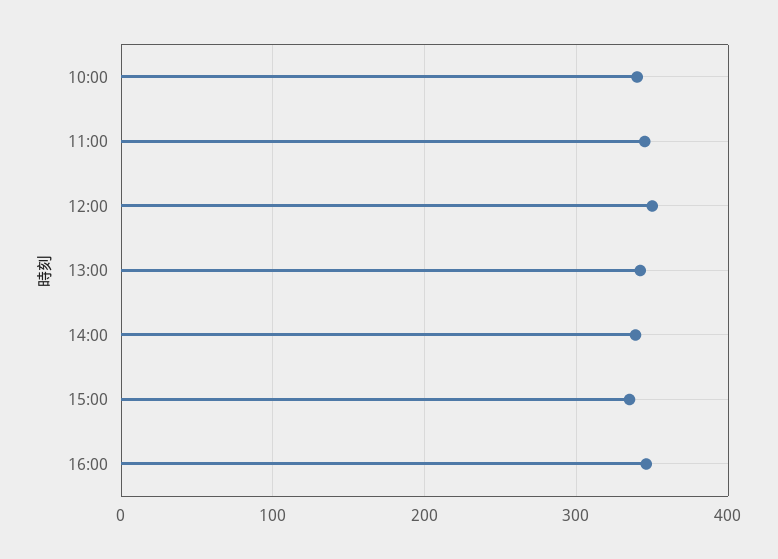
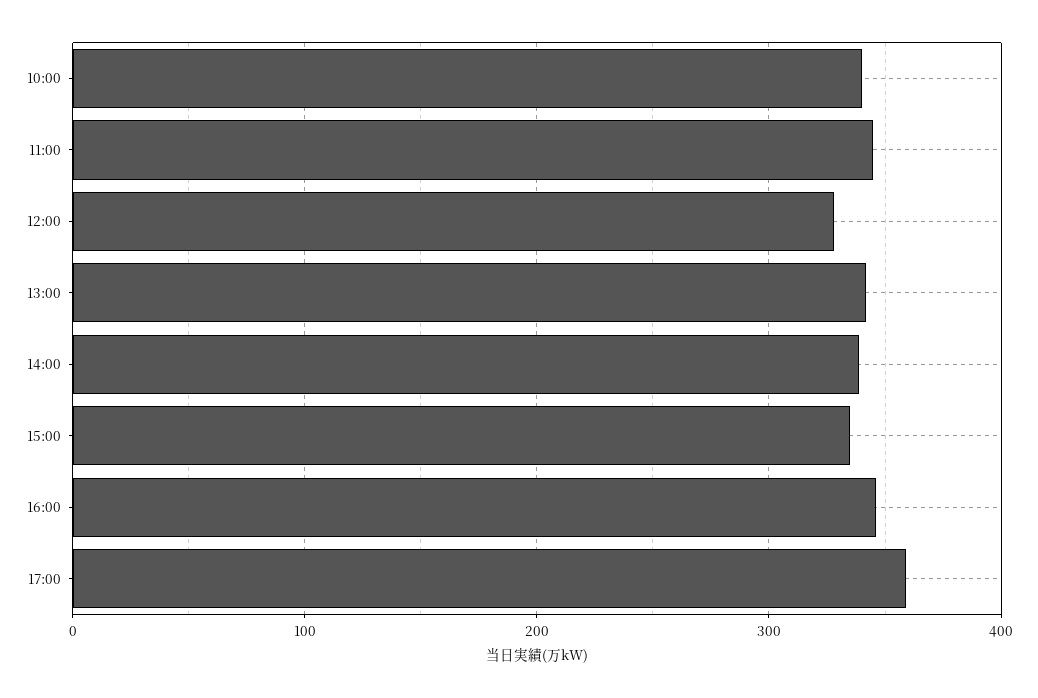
12:00: 350 -> 330
17:00: none -> 360

